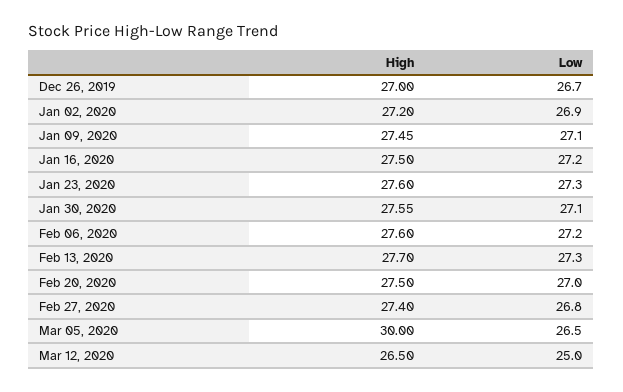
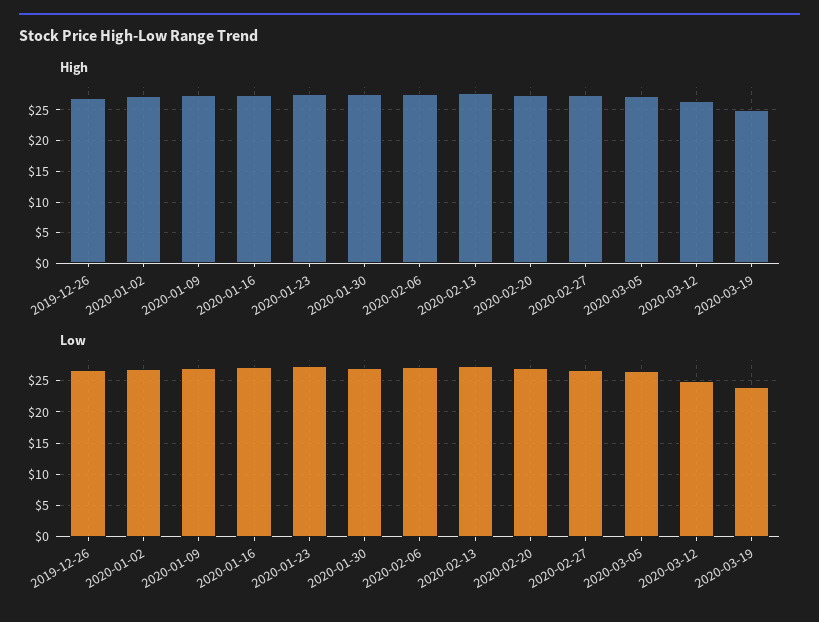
High, Mar 05, 2020: 30 -> 27
High, 2020-03-19: none -> 25
Low, 2020-03-19: none -> 24

